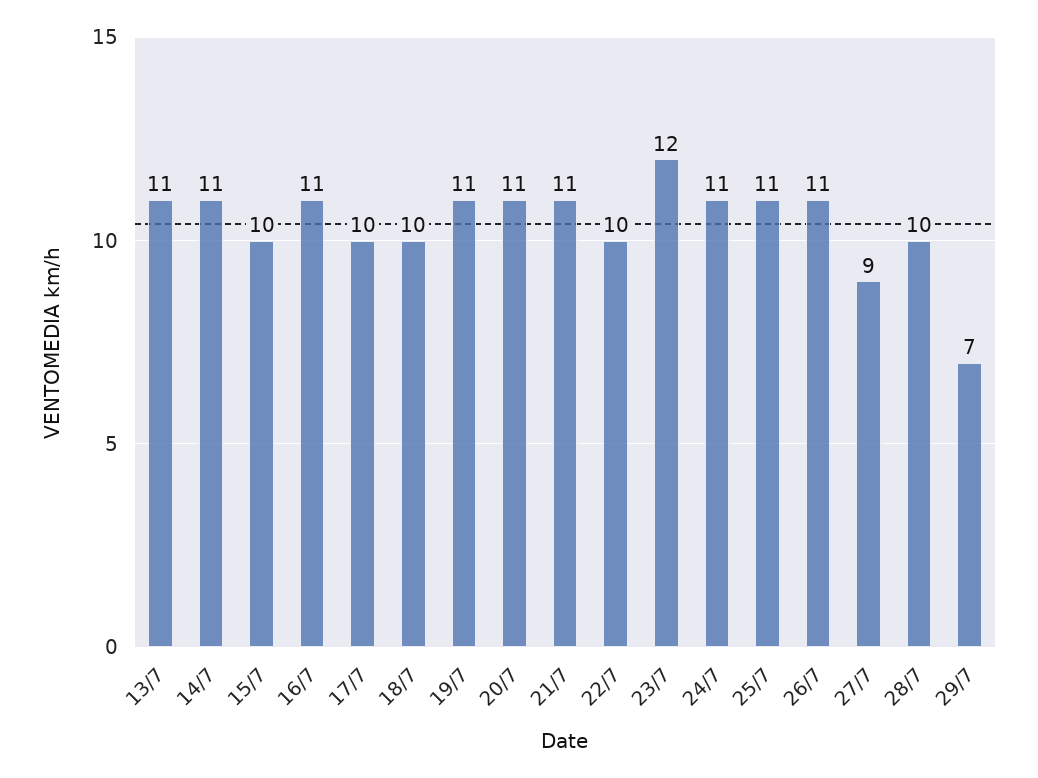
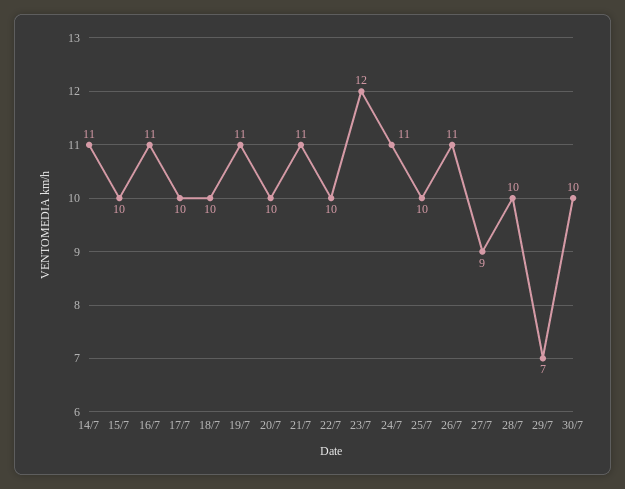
13/7: 11 -> none
20/7: 11 -> 10
25/7: 11 -> 10
30/7: none -> 10

